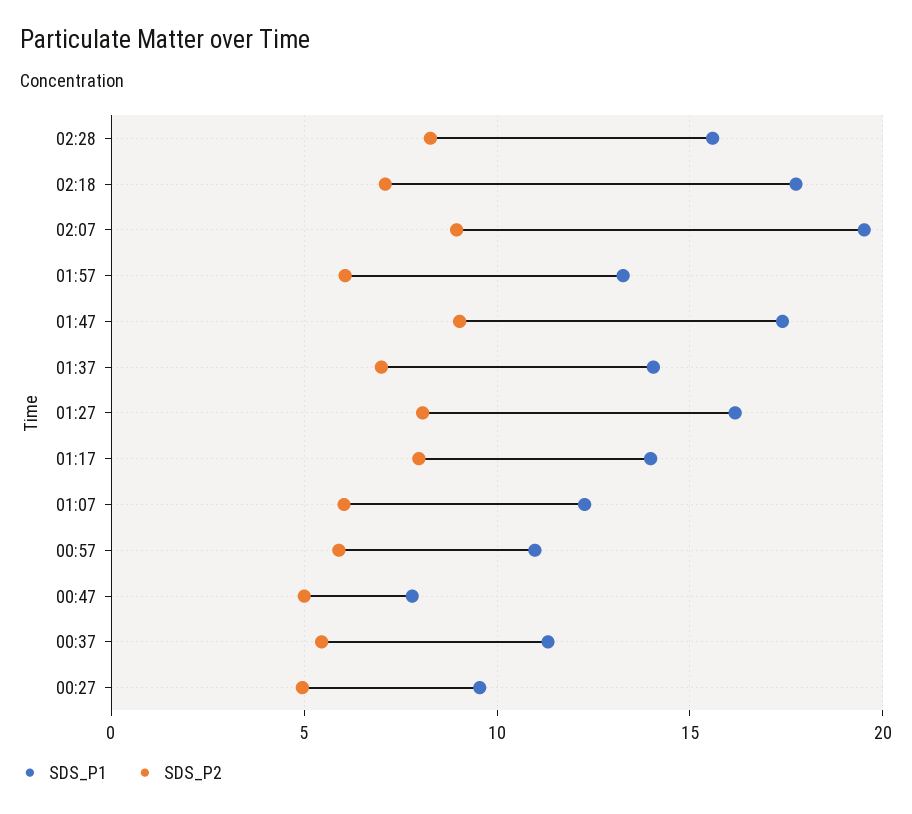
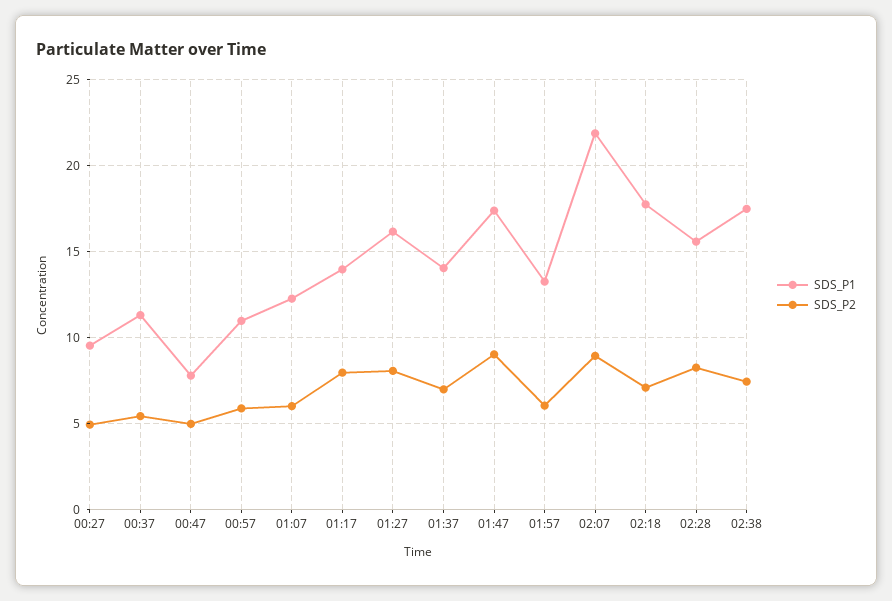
SDS_P1, 02:07: 19.5 -> 22
SDS_P1, 02:38: none -> 17.5
SDS_P2, 02:38: none -> 7.5

